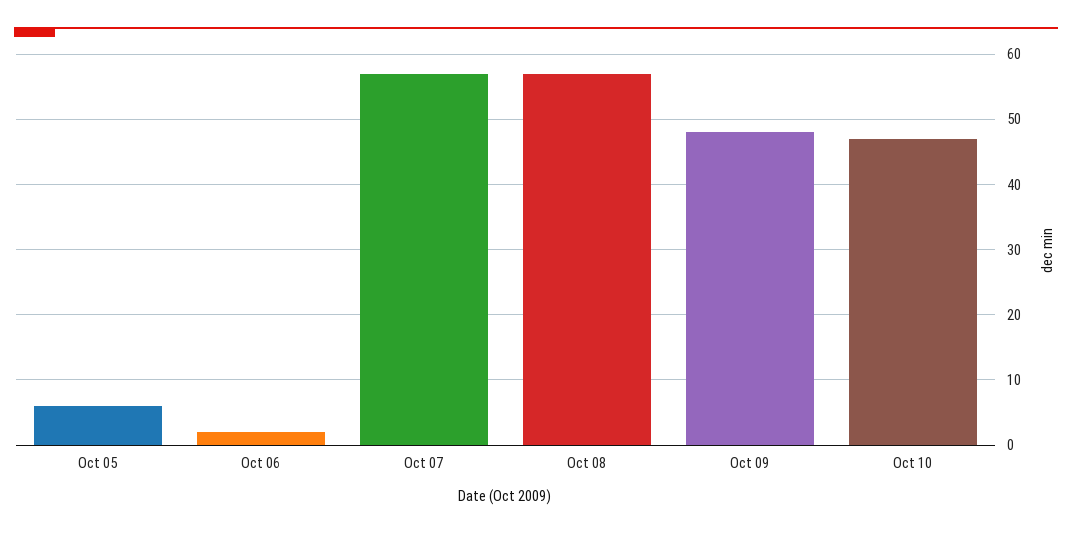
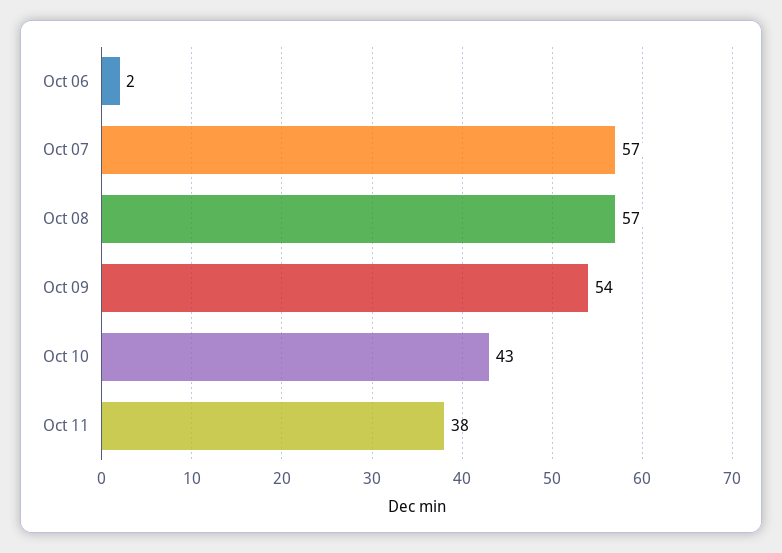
Oct 05: 6 -> none
Oct 09: 48 -> 54
Oct 10: 47 -> 43
Oct 11: none -> 38

